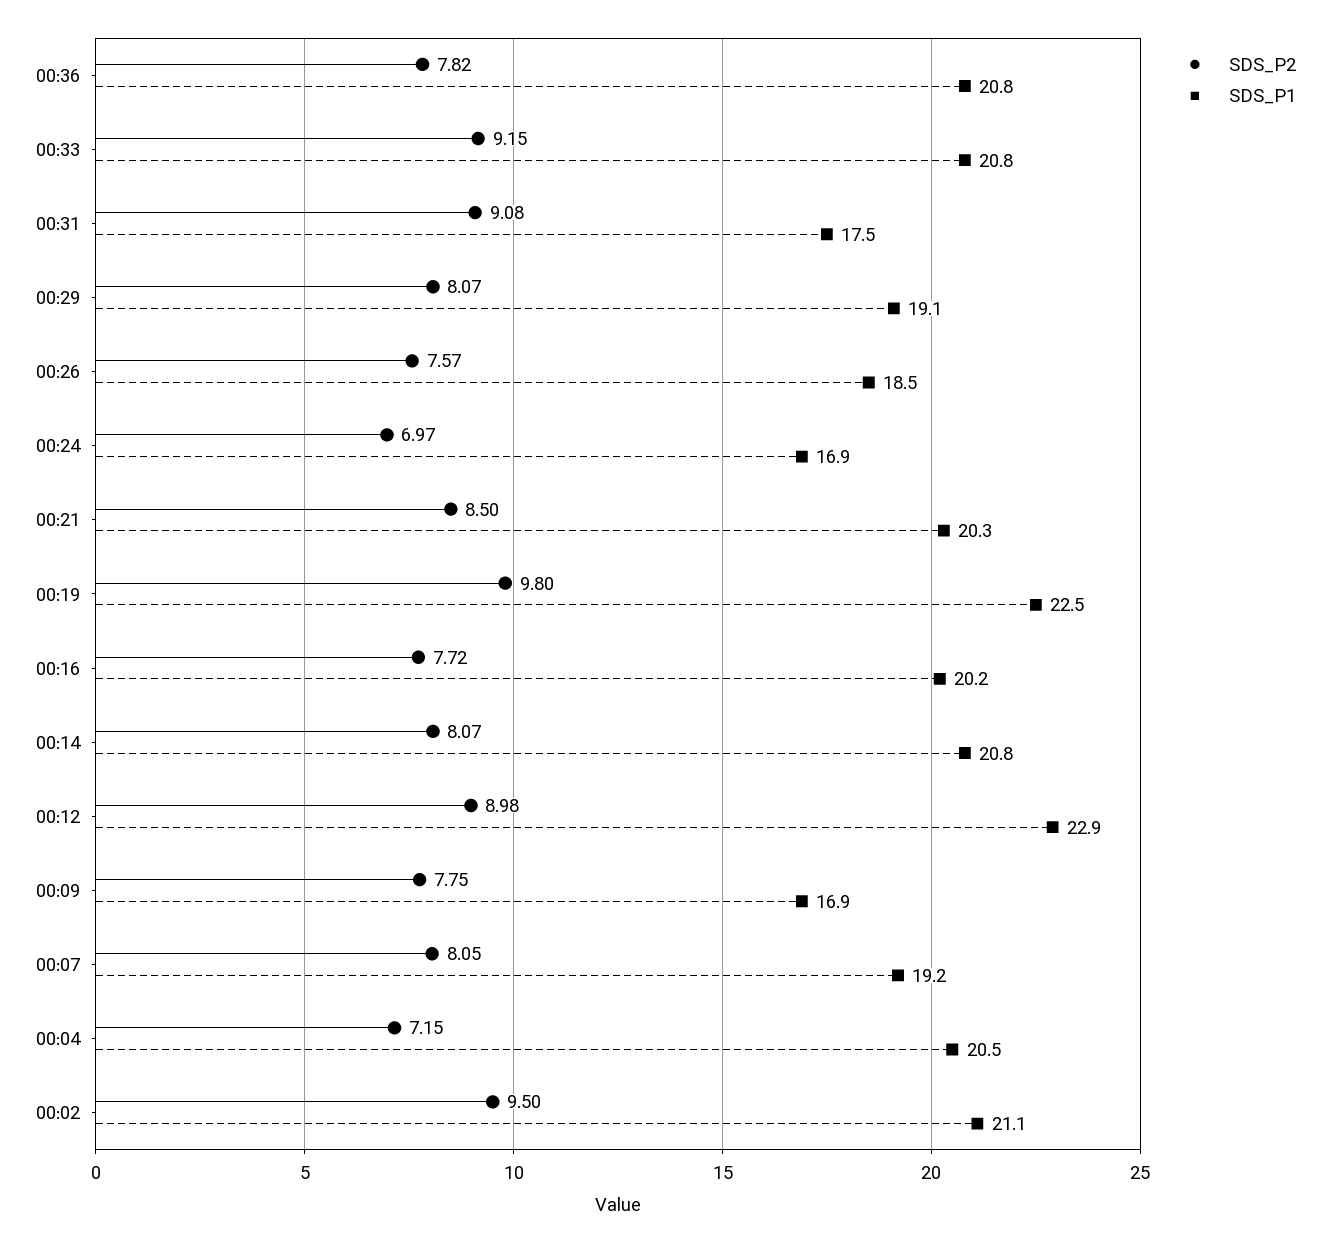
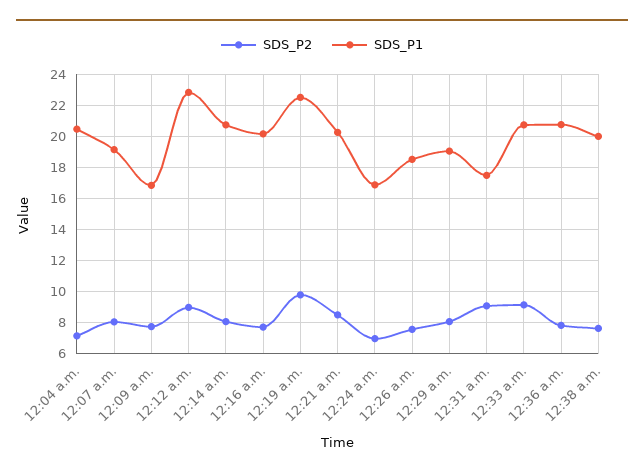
SDS_P2, 00:02: 9.5 -> none
SDS_P1, 00:02: 21.1 -> none
SDS_P2, 12:38 a.m.: none -> 7.5
SDS_P1, 12:38 a.m.: none -> 20

